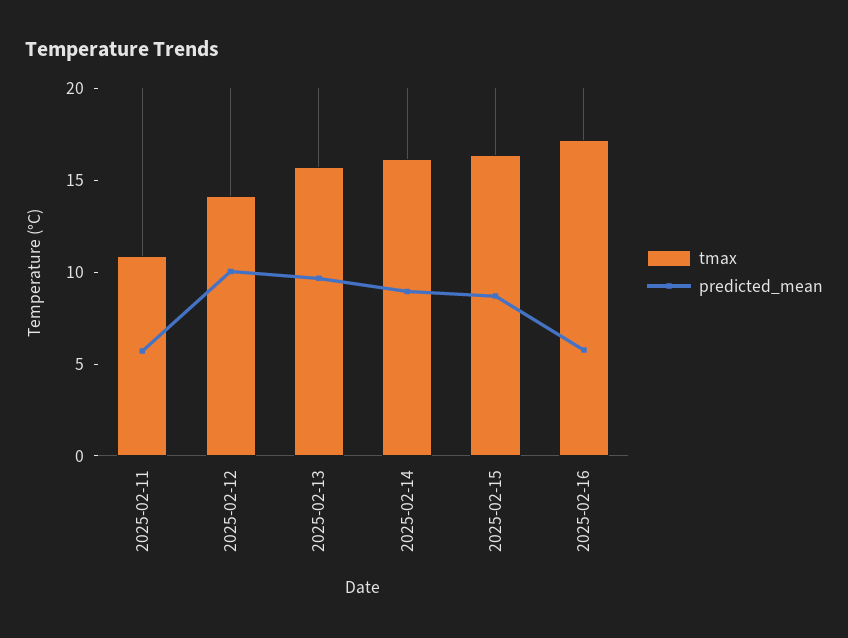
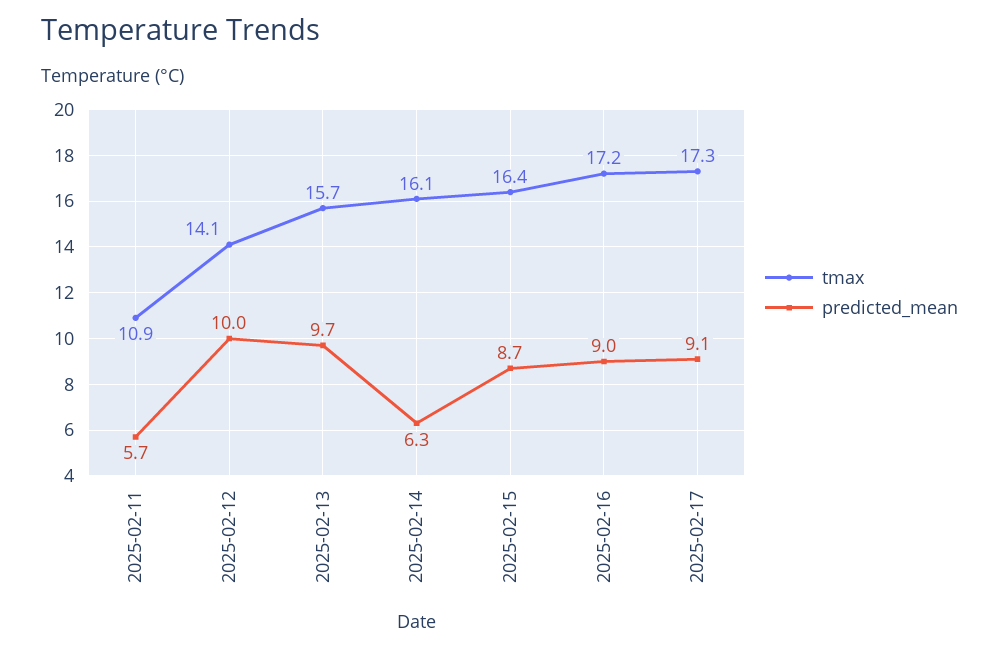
predicted_mean, 2025-02-14: 9 -> 6.3
predicted_mean, 2025-02-16: 6 -> 9
tmax, 2025-02-17: none -> 17.3
predicted_mean, 2025-02-17: none -> 9.1

